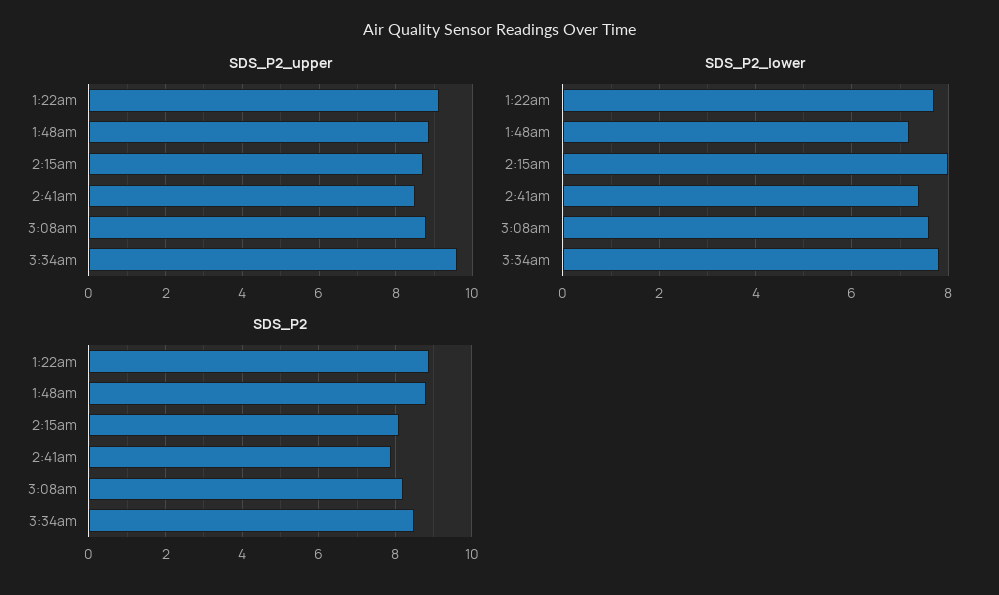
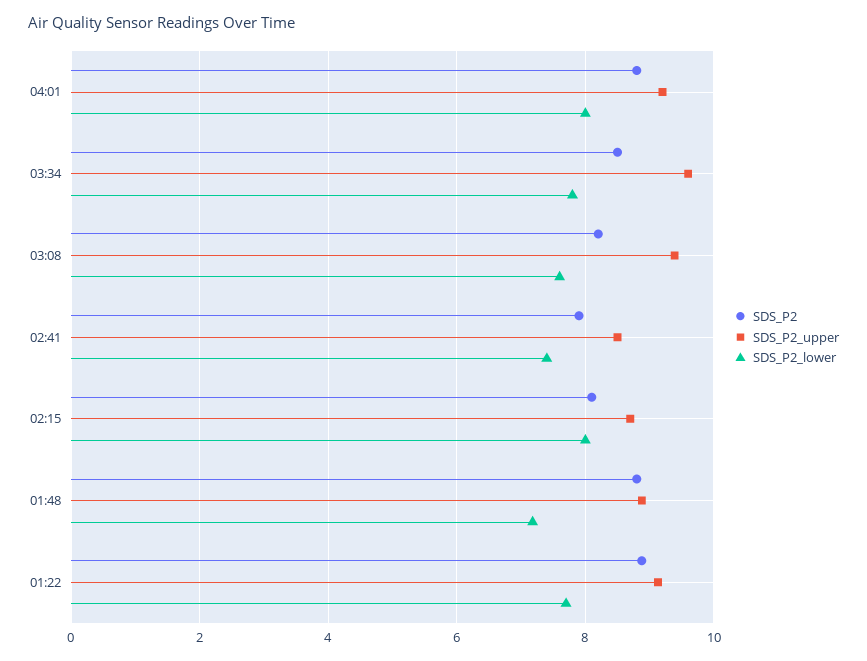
SDS_P2_upper, 3:08am: 8.8 -> 9.4
SDS_P2, 04:01: none -> 8.8
SDS_P2_upper, 04:01: none -> 9.2
SDS_P2_lower, 04:01: none -> 8

